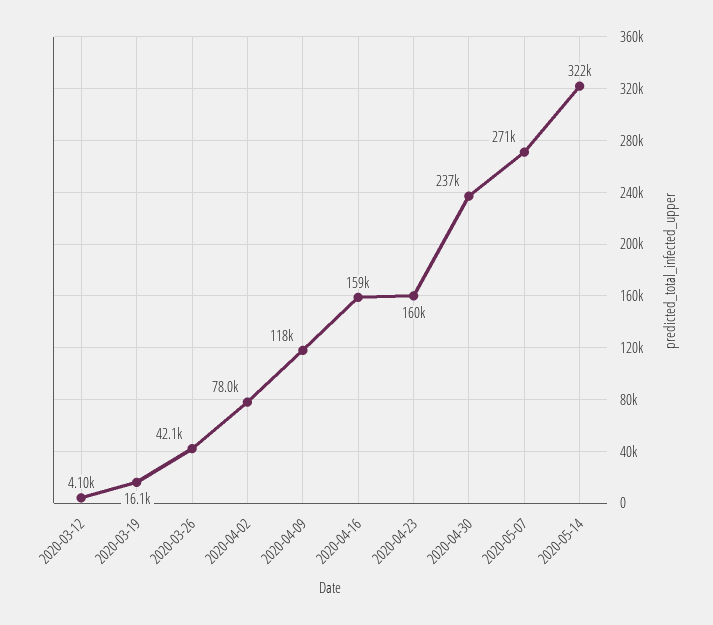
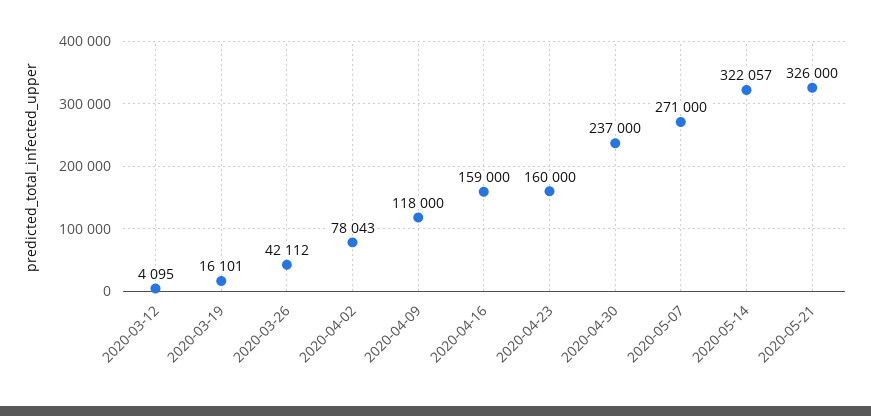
2020-05-21: none -> 326000

